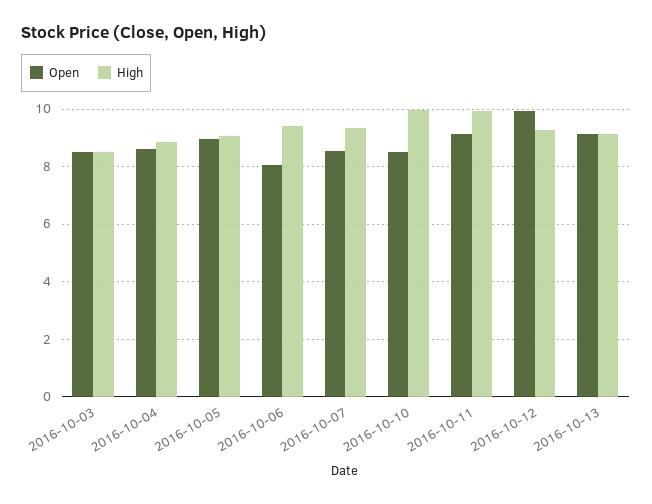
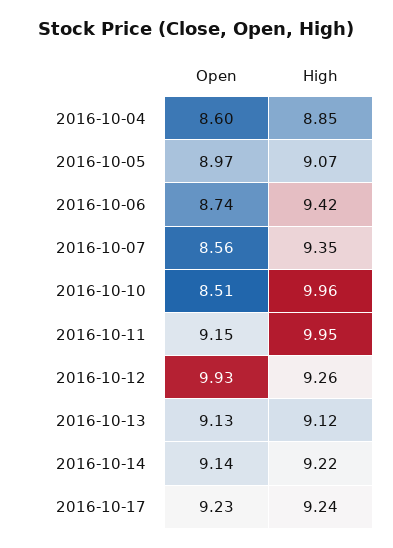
Open, 2016-10-03: 8.5 -> none
High, 2016-10-03: 8.5 -> none
Open, 2016-10-06: 8 -> 8.74
Open, 2016-10-14: none -> 9.14
High, 2016-10-14: none -> 9.22
Open, 2016-10-17: none -> 9.23
High, 2016-10-17: none -> 9.24

